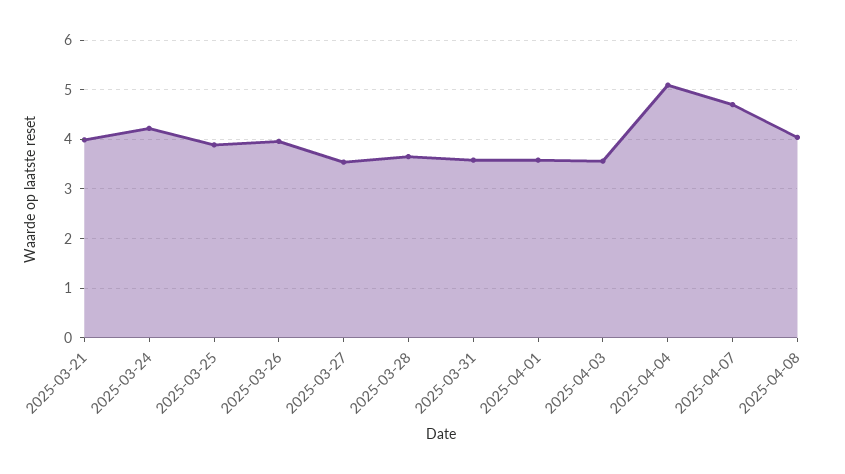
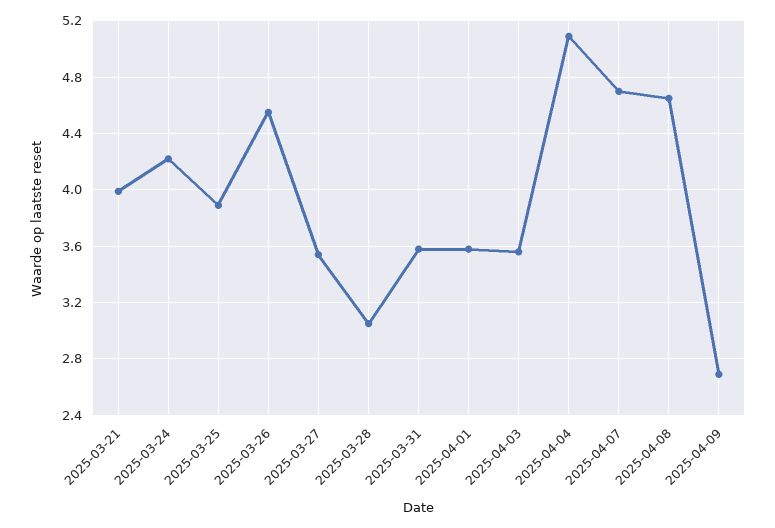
2025-03-26: 4 -> 4.55
2025-03-28: 3.6 -> 3.05
2025-04-08: 4 -> 4.65
2025-04-09: none -> 2.7

